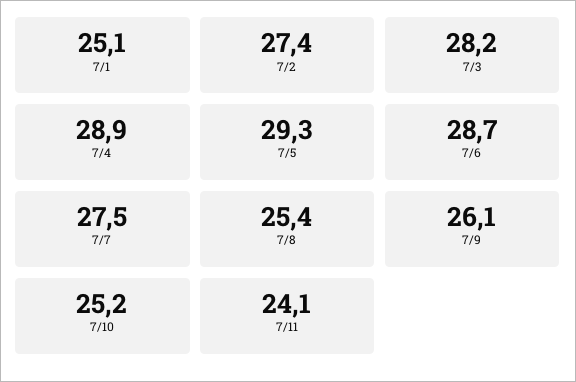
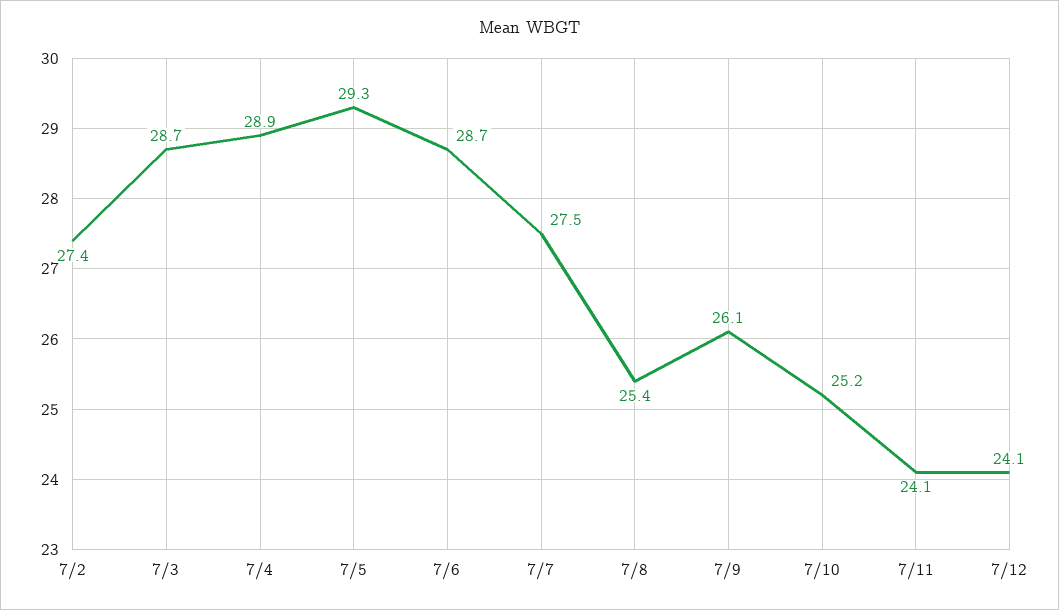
7/1: 25.1 -> none
7/3: 28.2 -> 28.7
7/12: none -> 24.1

